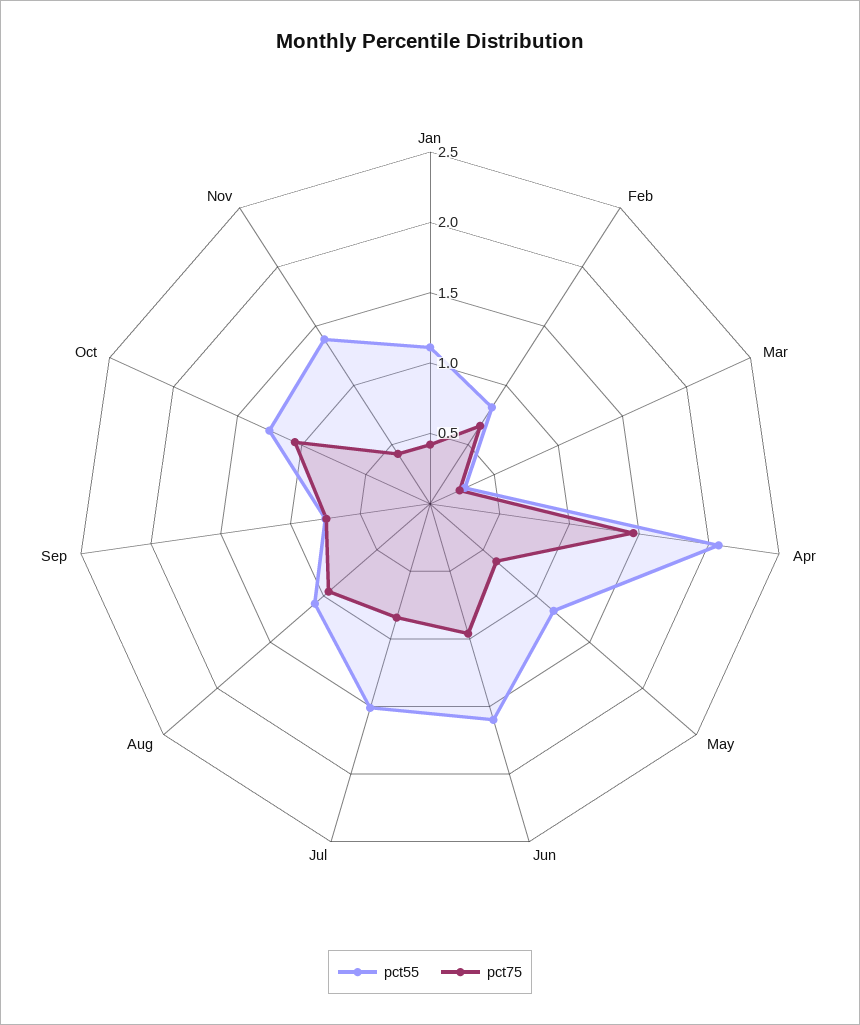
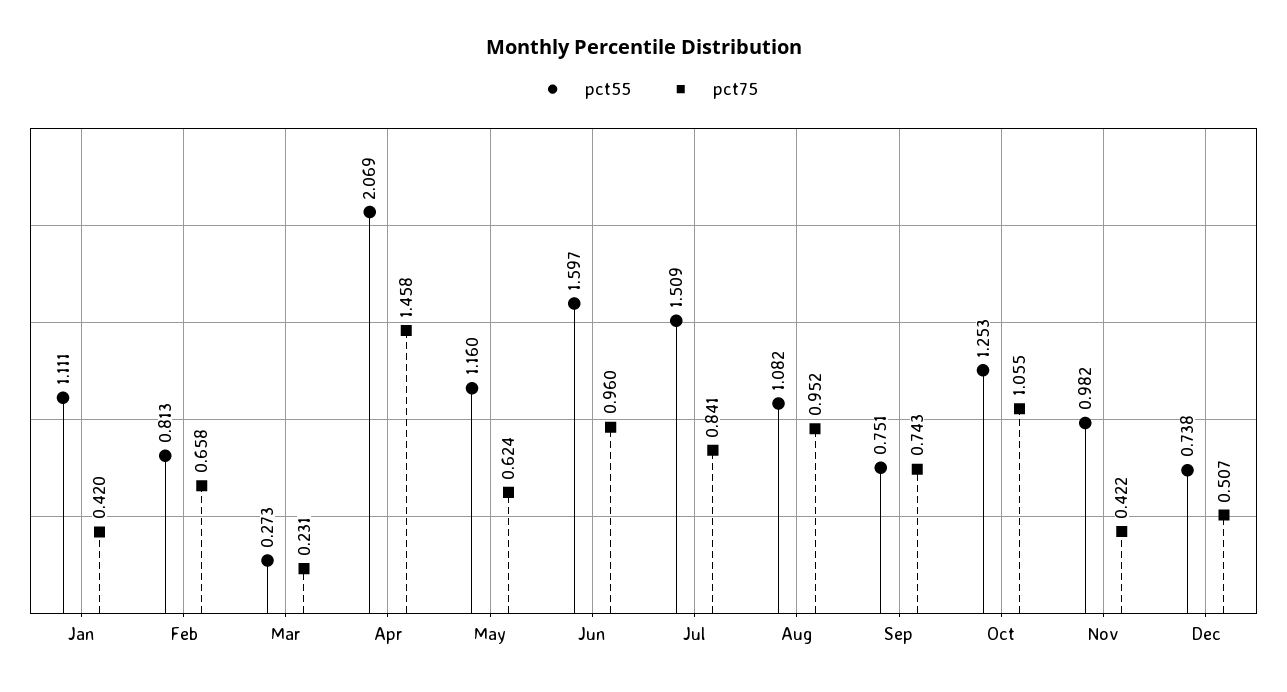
pct55, Nov: 1.4 -> 0.982
pct55, Dec: none -> 0.738
pct75, Dec: none -> 0.507

